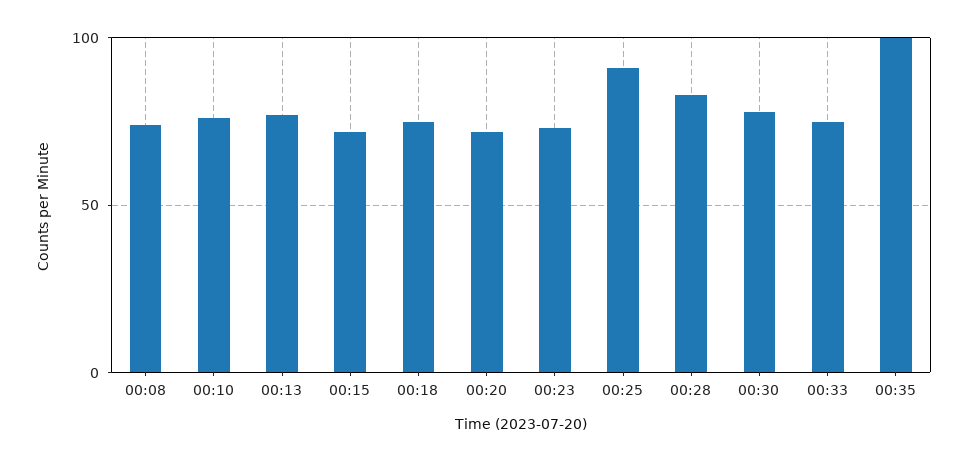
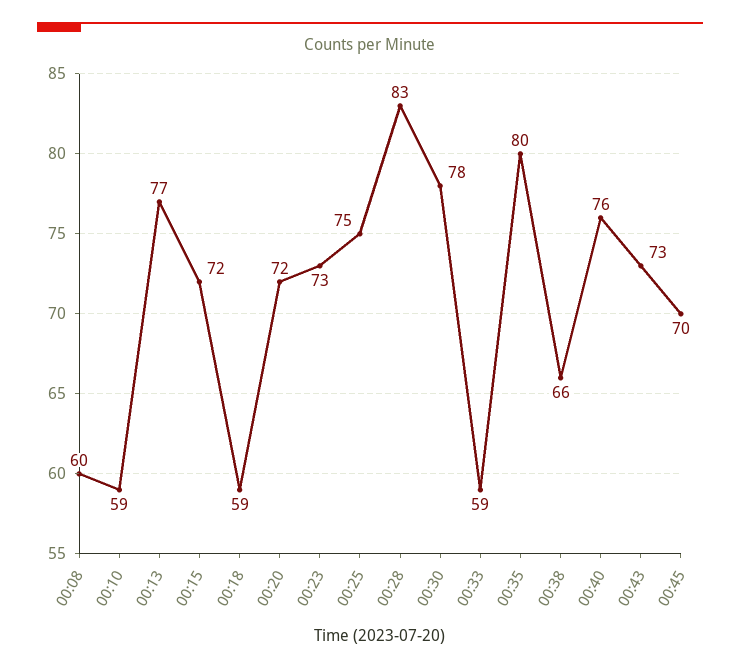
00:08: 75 -> 60
00:10: 75 -> 59
00:18: 75 -> 59
00:25: 90 -> 75
00:33: 75 -> 59
00:35: 100 -> 80
00:38: none -> 66
00:40: none -> 76
00:43: none -> 73
00:45: none -> 70

